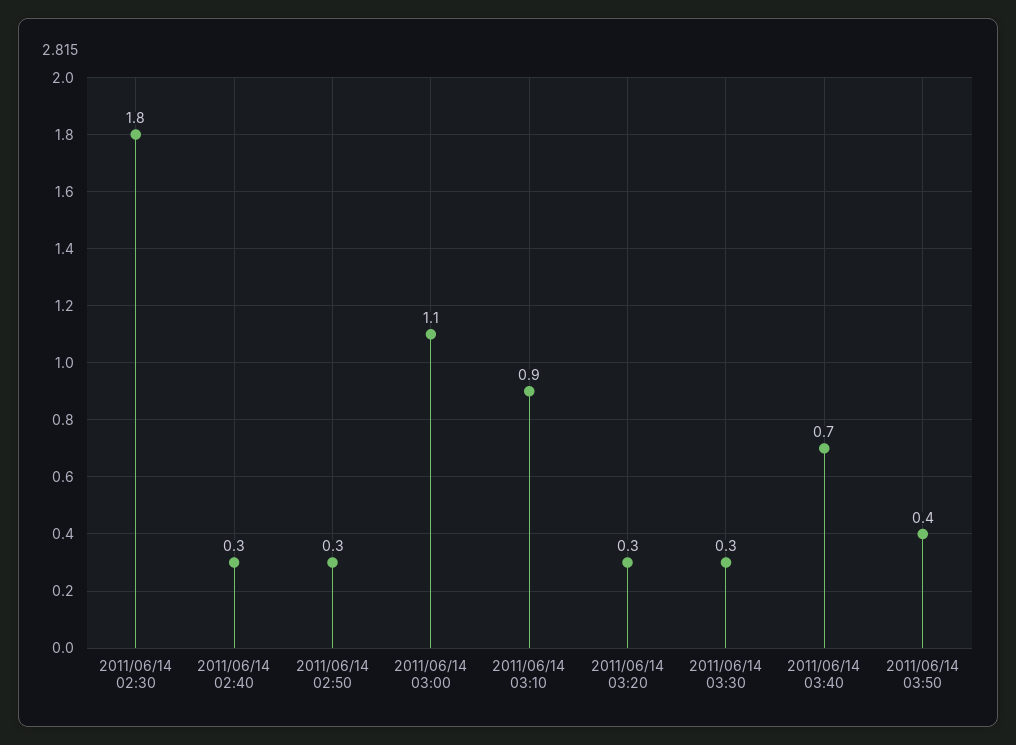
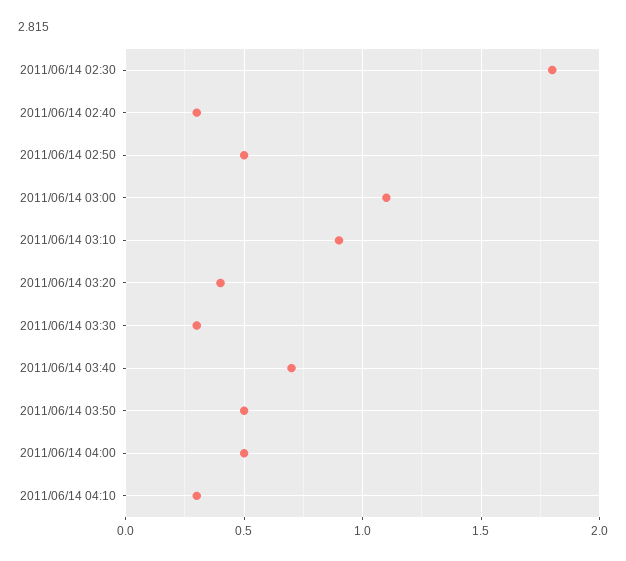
2011/06/14 02:50: 0.3 -> 0.5
2011/06/14 03:20: 0.3 -> 0.4
2011/06/14 03:50: 0.4 -> 0.5
2011/06/14 04:00: none -> 0.5
2011/06/14 04:10: none -> 0.3

